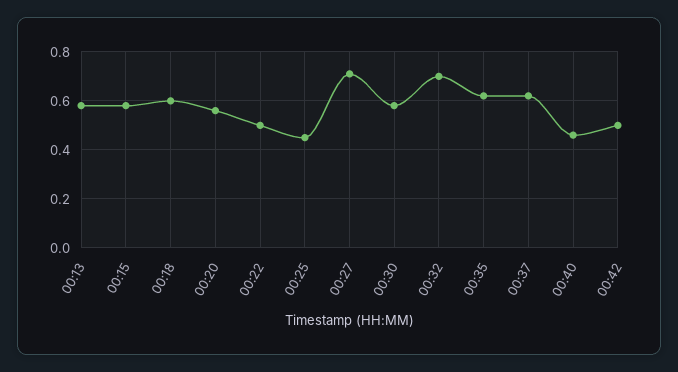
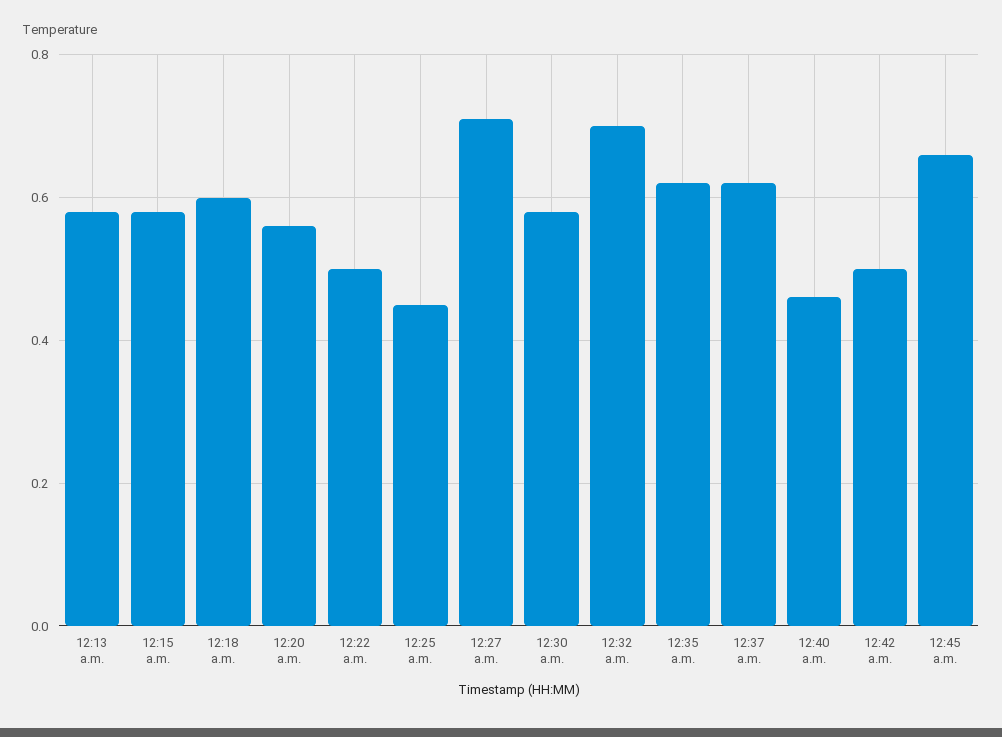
12:45 a.m.: none -> 0.65

